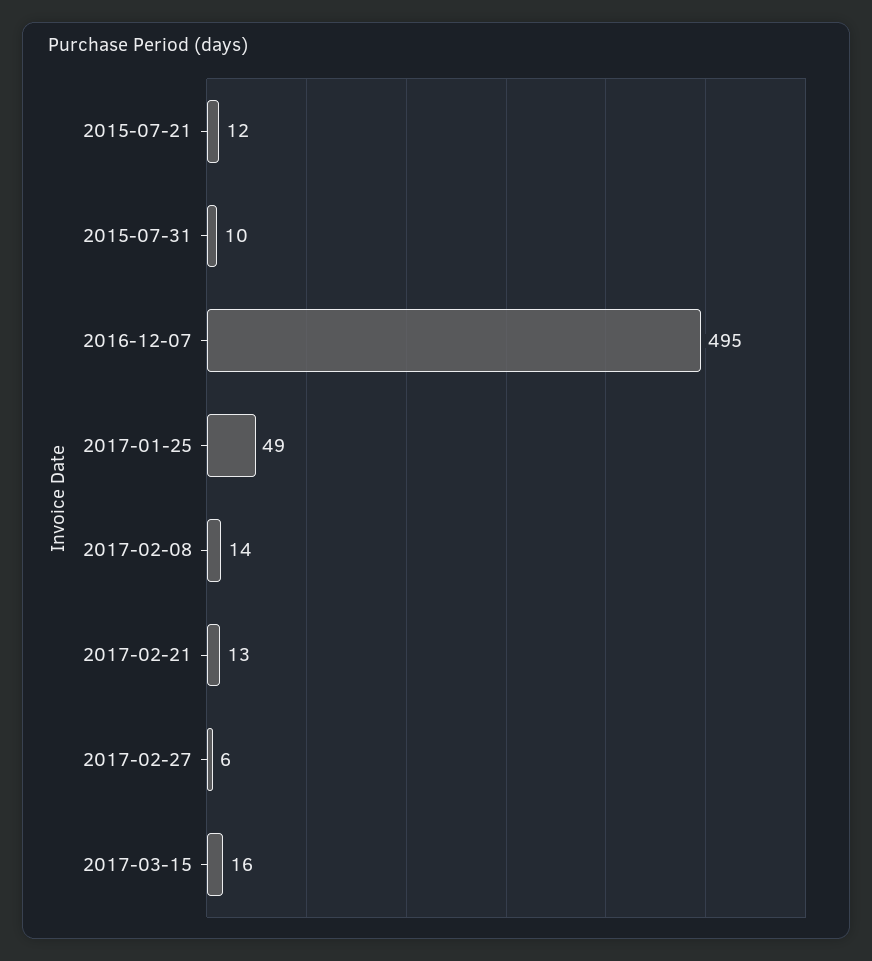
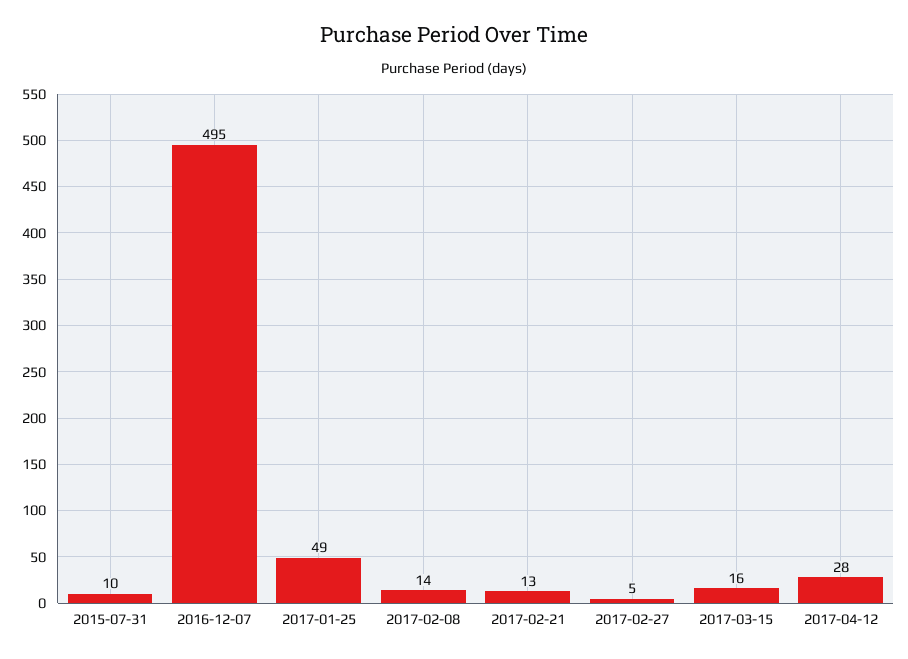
2015-07-21: 12 -> none
2017-02-27: 6 -> 5
2017-04-12: none -> 28

